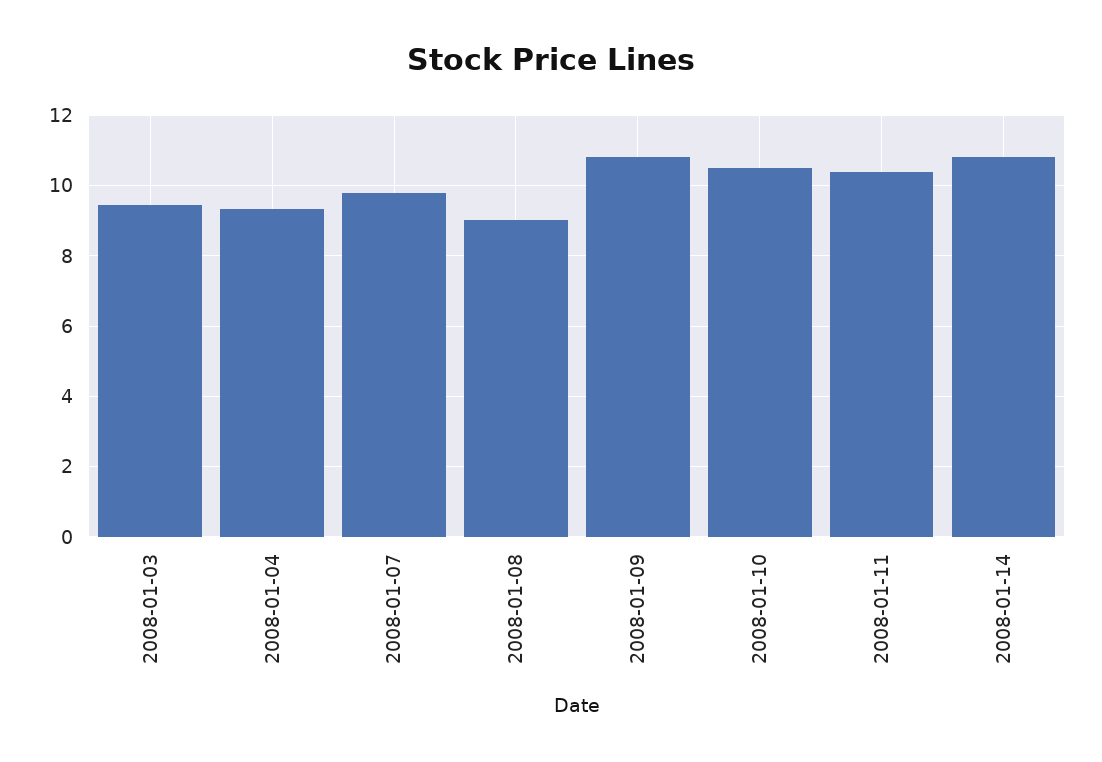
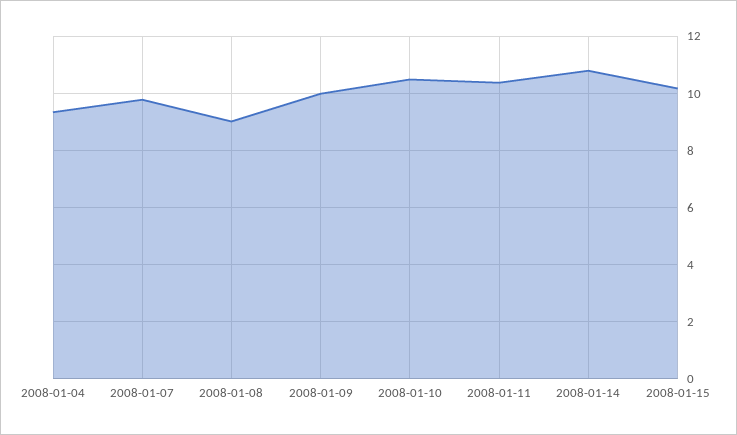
2008-01-03: 9.4 -> none
2008-01-09: 10.8 -> 10
2008-01-15: none -> 10.25

